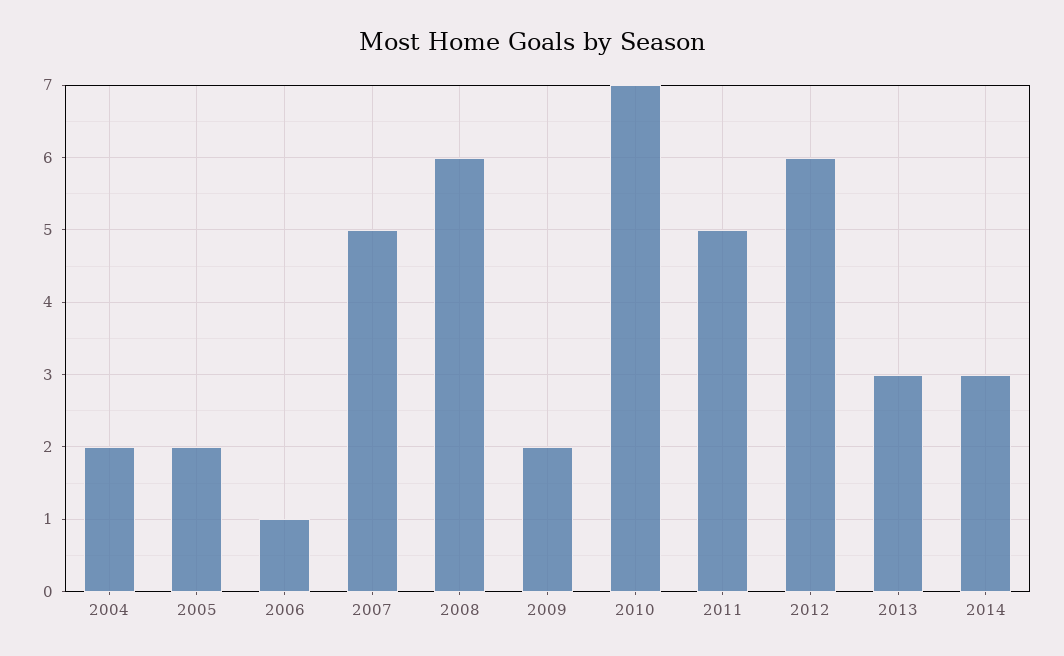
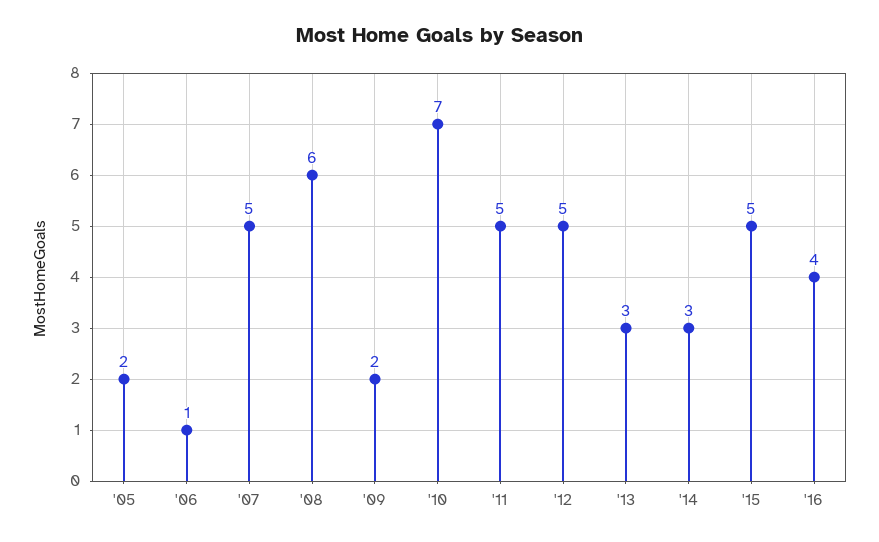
2004: 2 -> none
2012: 6 -> 5
'15: none -> 5
'16: none -> 4

